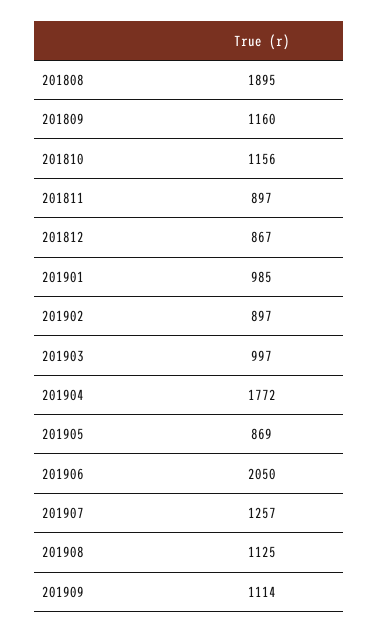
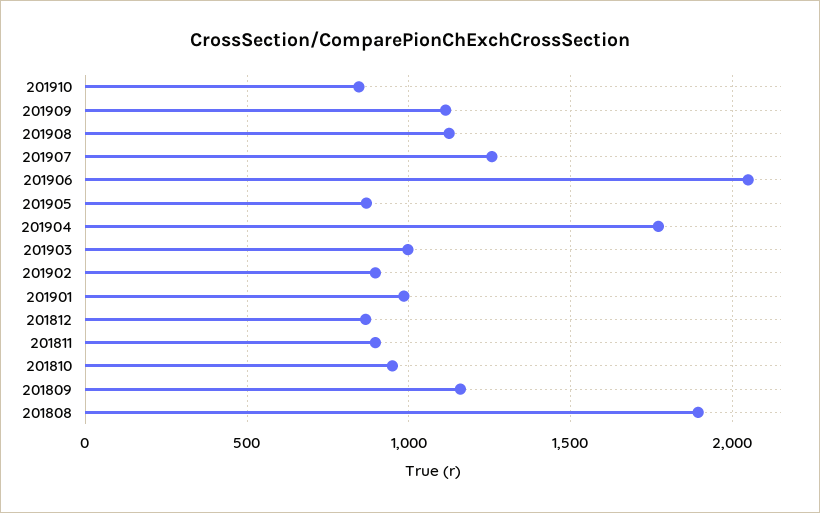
201810: 1156 -> 950
201910: none -> 850

